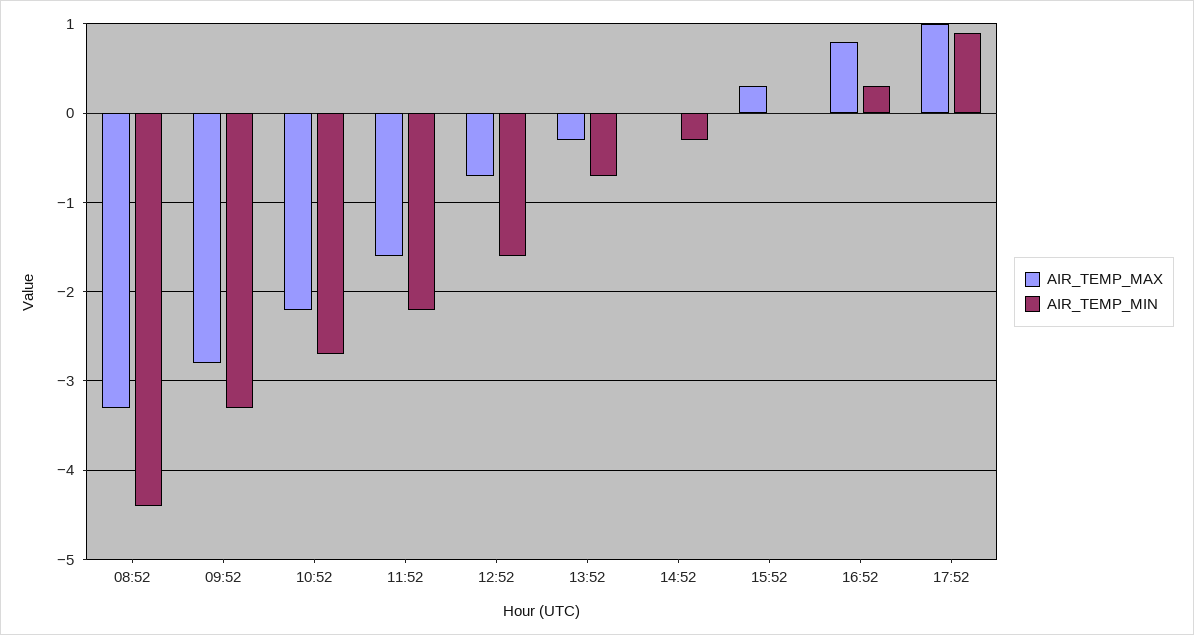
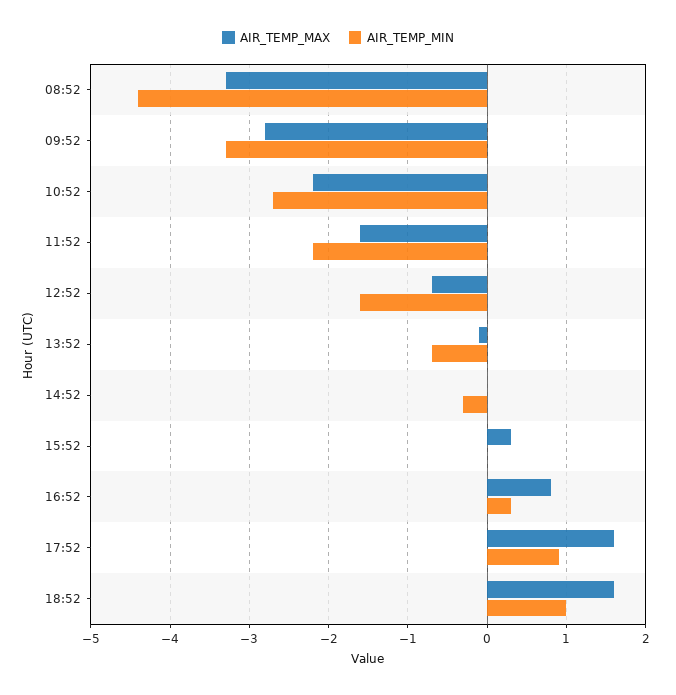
AIR_TEMP_MAX, 13:52: -0.3 -> -0.1
AIR_TEMP_MAX, 17:52: 1 -> 1.6
AIR_TEMP_MAX, 18:52: none -> 1.6
AIR_TEMP_MIN, 18:52: none -> 1

